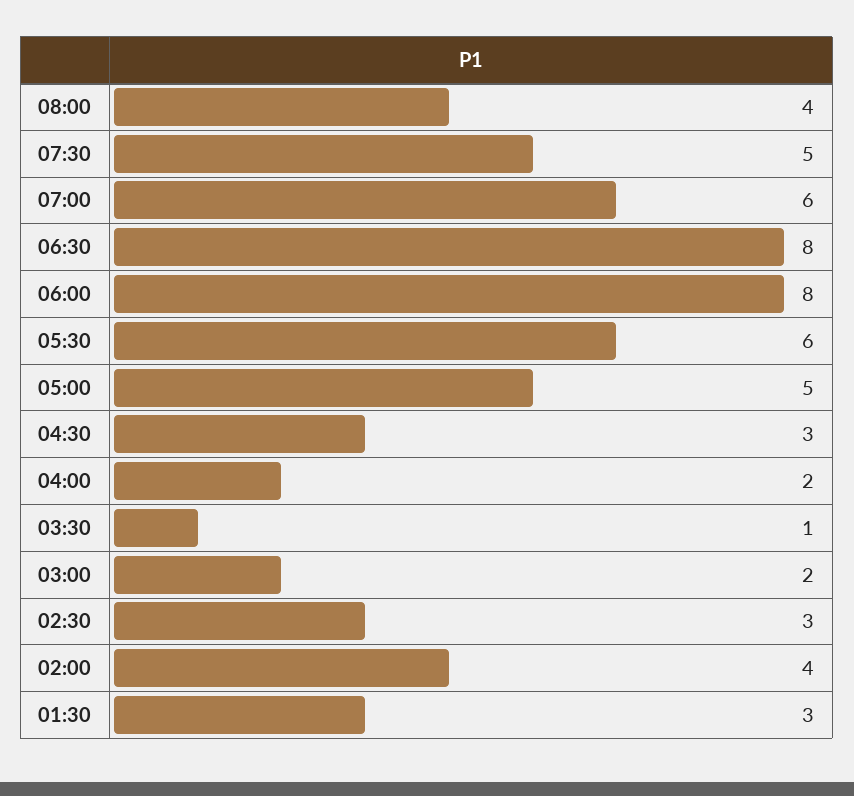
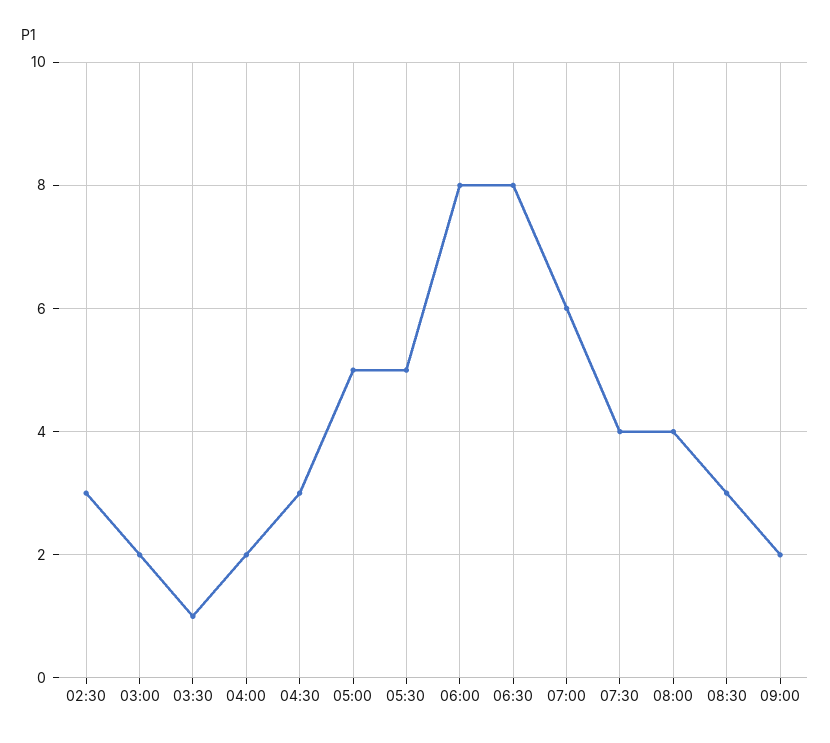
07:30: 5 -> 4
05:30: 6 -> 5
02:00: 4 -> none
01:30: 3 -> none
08:30: none -> 3
09:00: none -> 2

